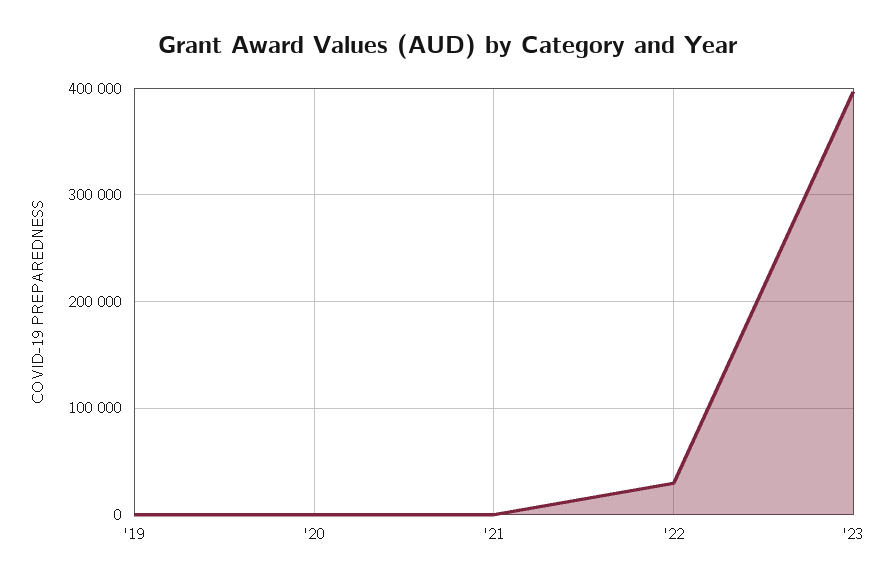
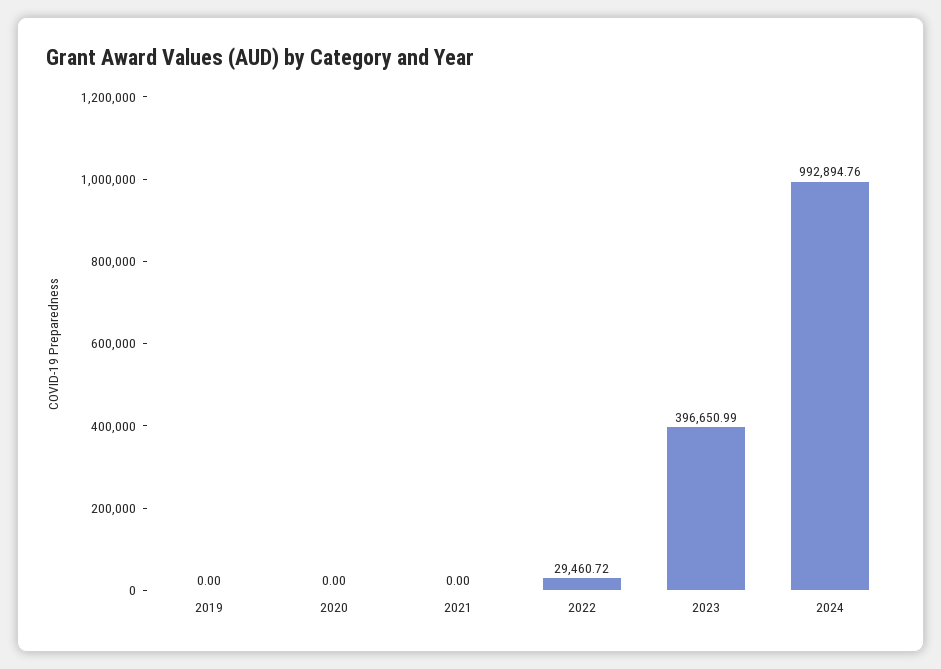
2024: none -> 992894.76

